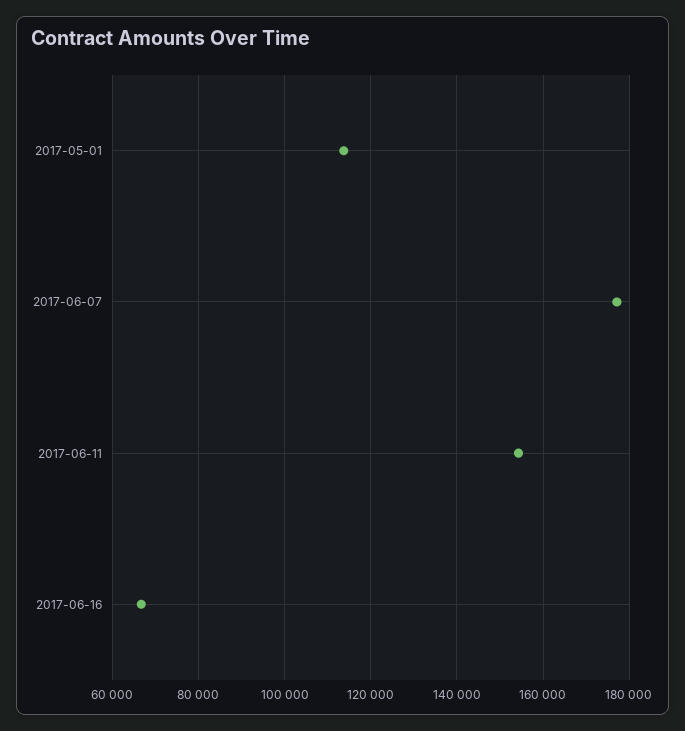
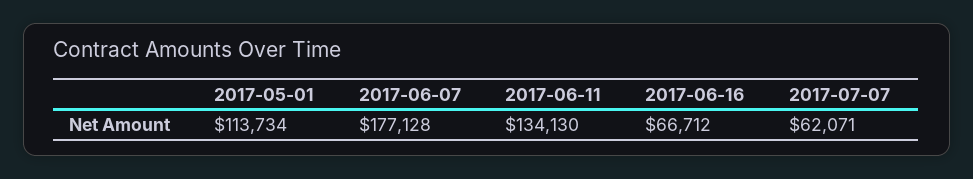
2017-06-11: 154000 -> 134130
2017-07-07: none -> 62071

